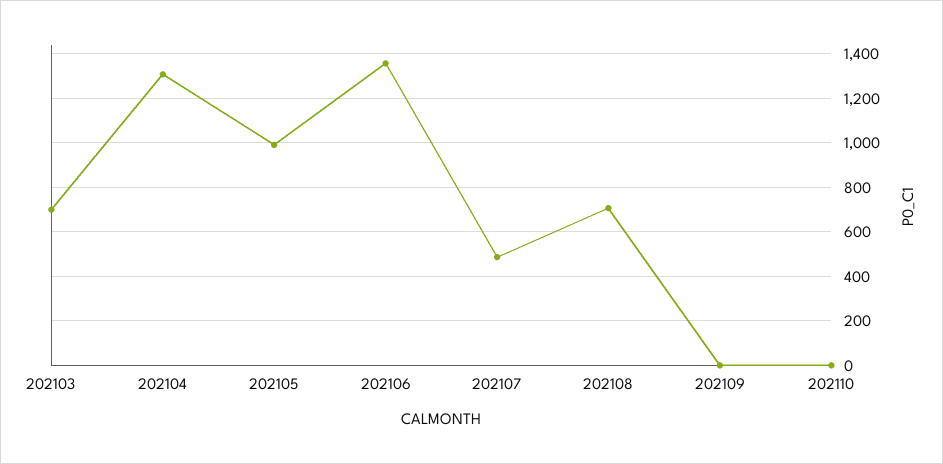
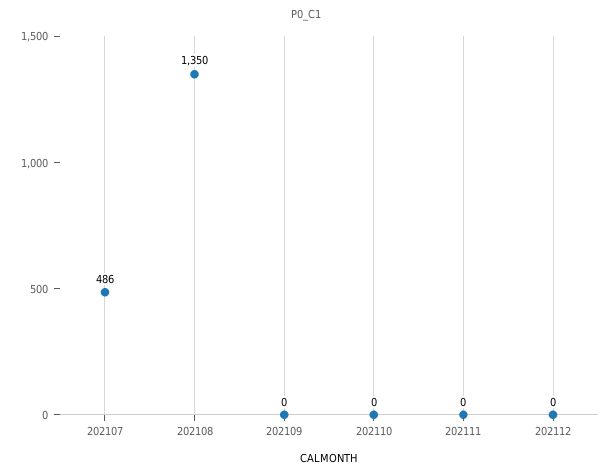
202103: 700 -> none
202104: 1300 -> none
202105: 1000 -> none
202106: 1350 -> none
202108: 700 -> 1350
202111: none -> 0
202112: none -> 0

